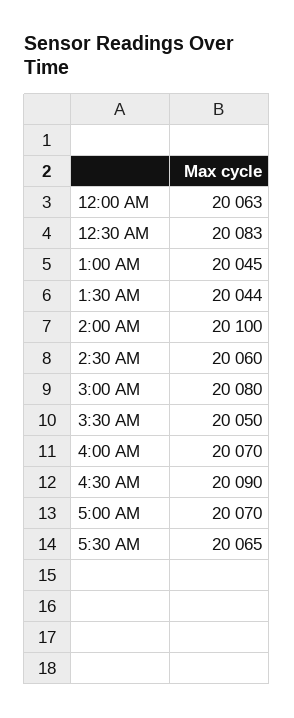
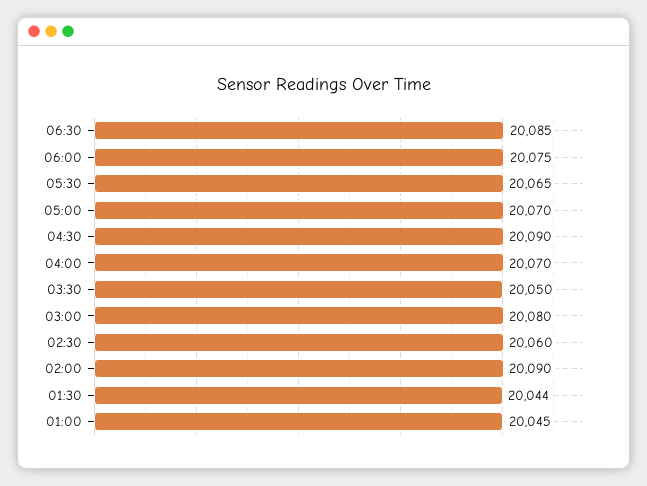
12:00 AM: 20063 -> none
12:30 AM: 20083 -> none
2:00 AM: 20100 -> 20090
06:30: none -> 20085
06:00: none -> 20075

